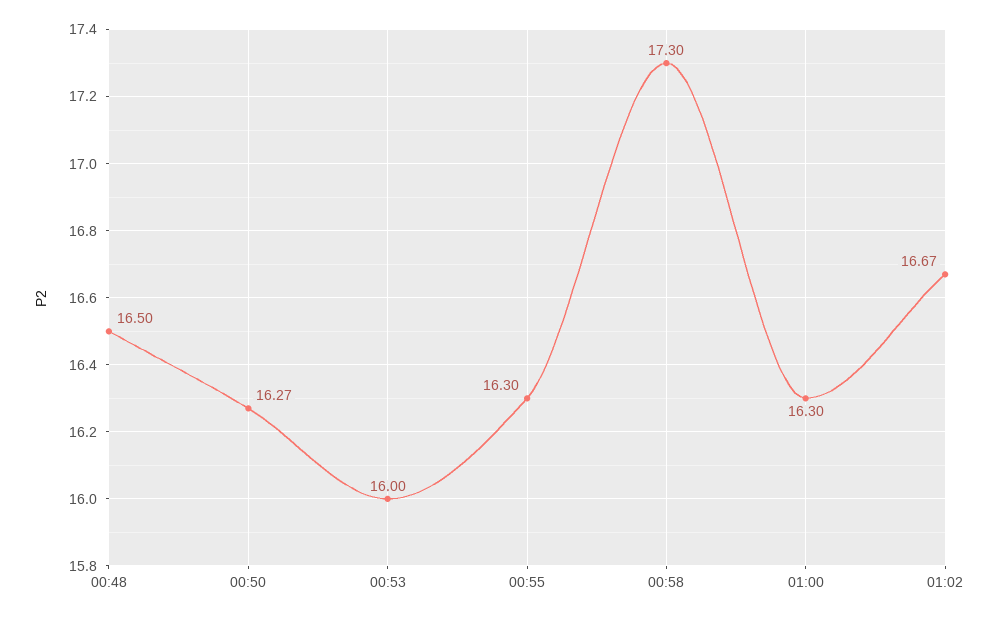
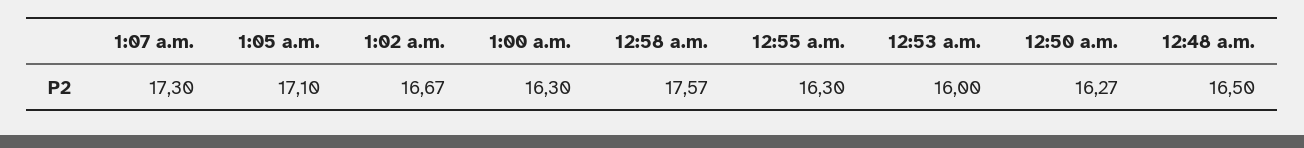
00:58: 17.3 -> 17.57
1:07 a.m.: none -> 17.3
1:05 a.m.: none -> 17.1

